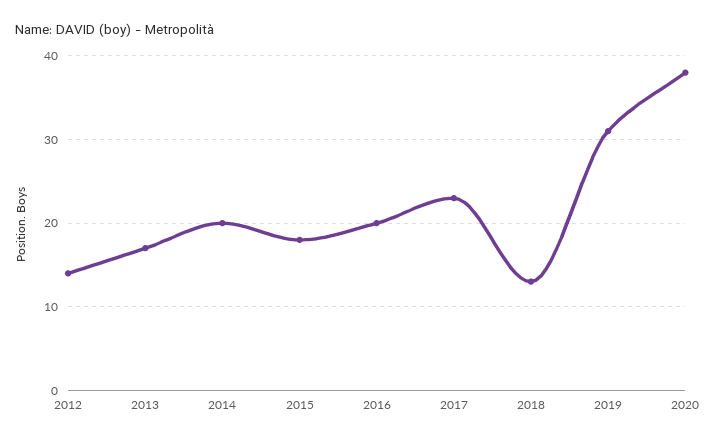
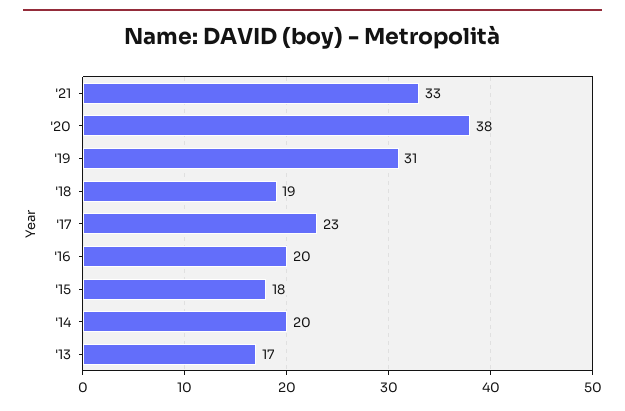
2012: 14 -> none
2018: 13 -> 19
'21: none -> 33

